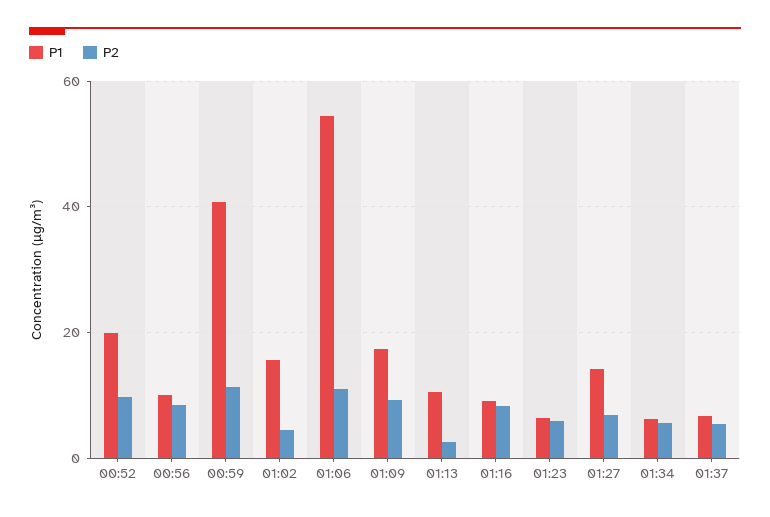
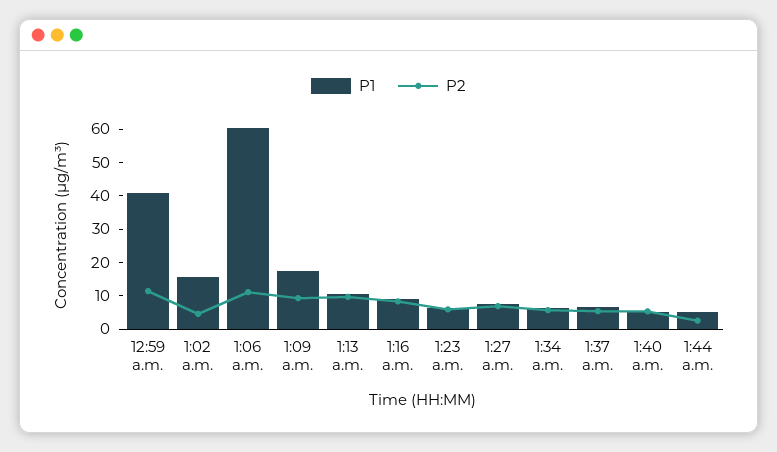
P1, 00:52: 20 -> none
P2, 00:52: 10 -> none
P1, 00:56: 10 -> none
P2, 00:56: 8 -> none
P1, 01:06: 54 -> 60
P2, 01:13: 2 -> 10
P1, 01:27: 14 -> 7.5
P1, 1:40 a.m.: none -> 5
P2, 1:40 a.m.: none -> 5
P1, 1:44 a.m.: none -> 5
P2, 1:44 a.m.: none -> 2.5

